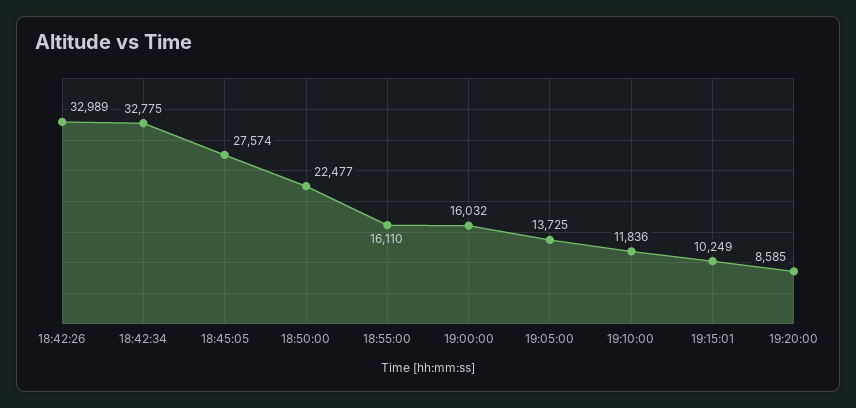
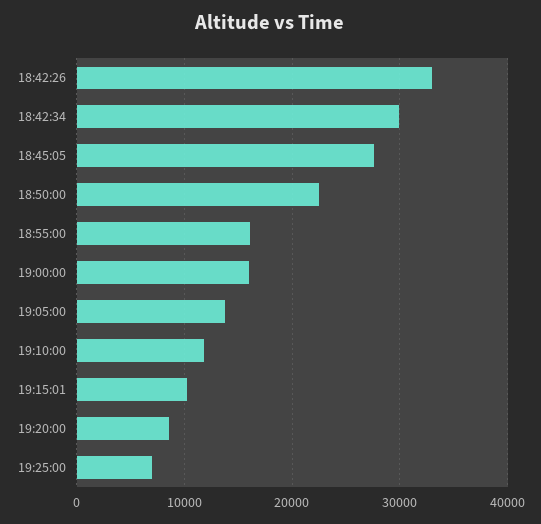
18:42:34: 32775 -> 30000
19:25:00: none -> 7000

